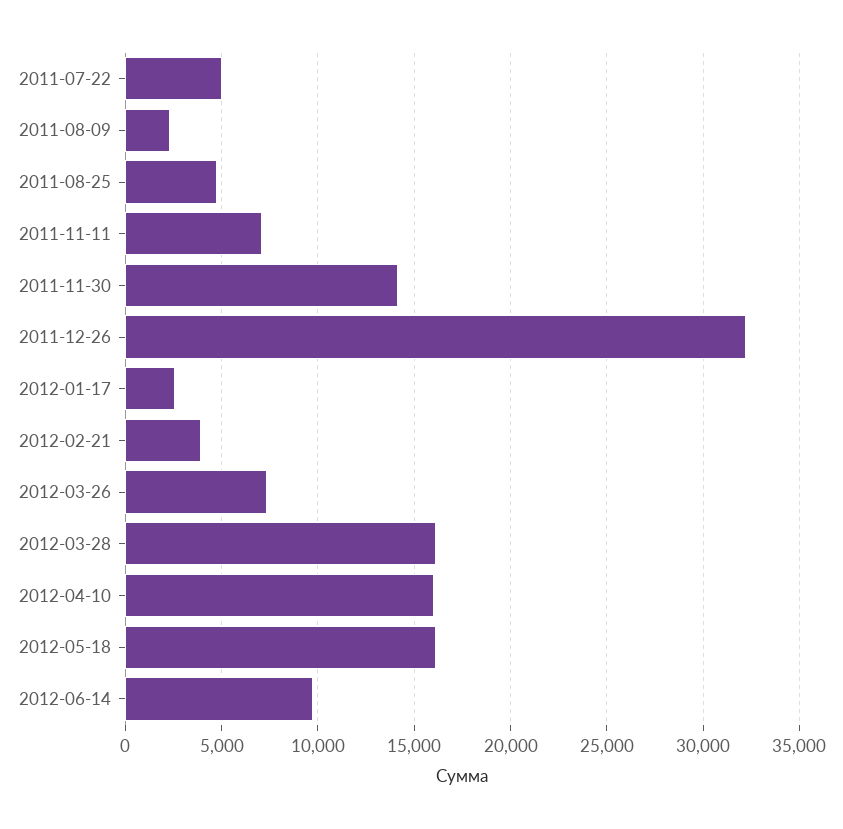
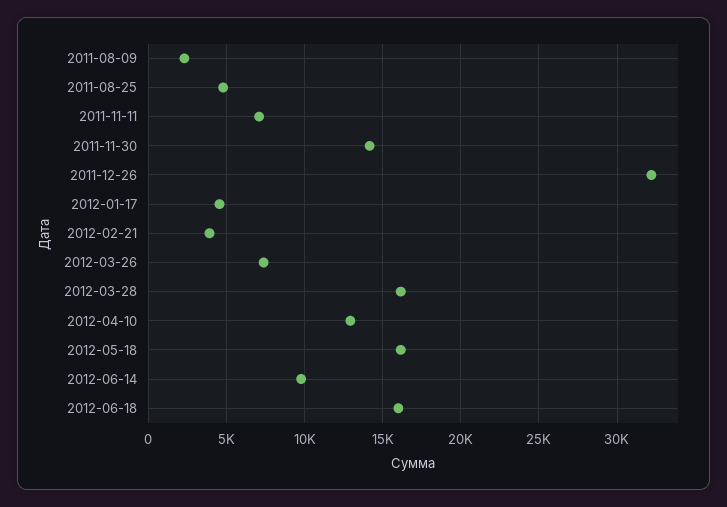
2011-07-22: 5000 -> none
2012-01-17: 2500 -> 4500
2012-04-10: 16000 -> 13000
2012-06-18: none -> 16000

